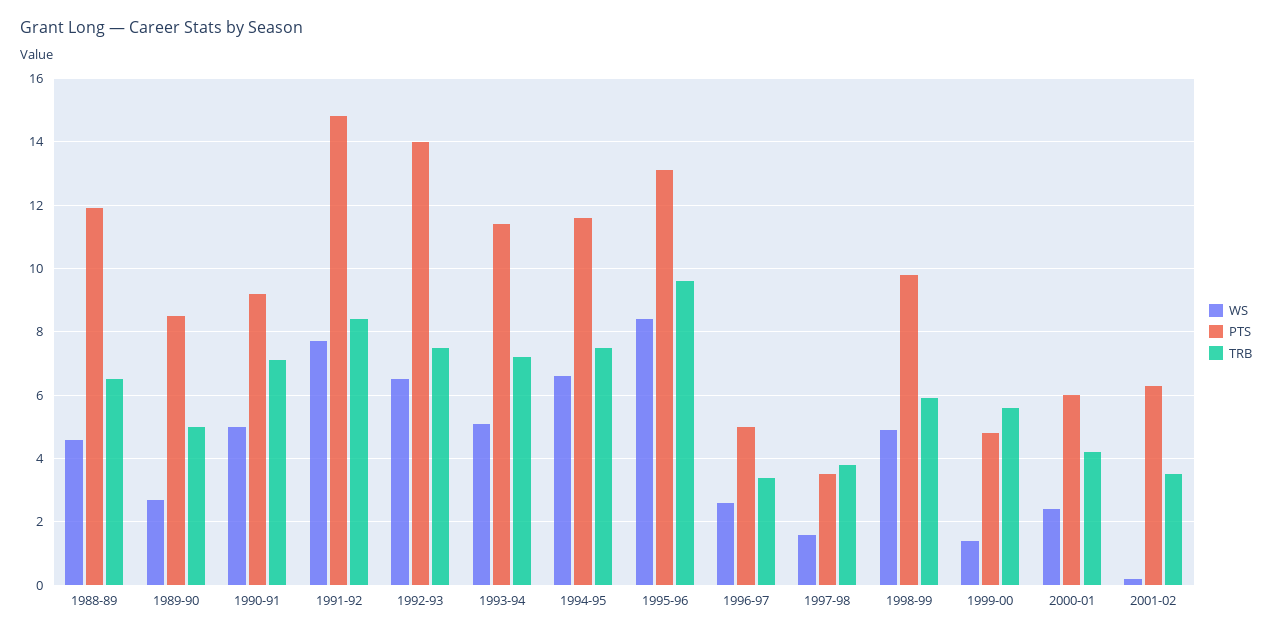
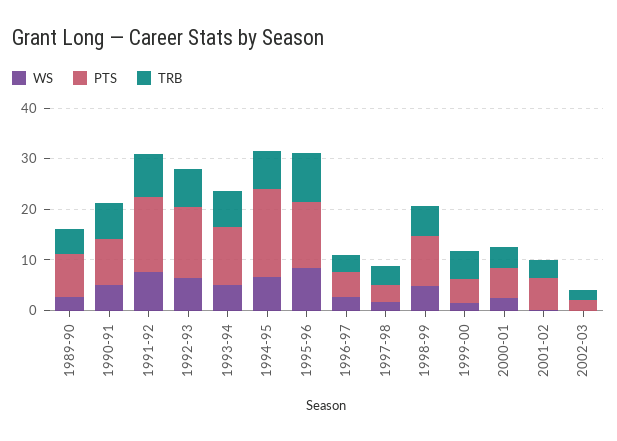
WS, 1988-89: 4.5 -> none
PTS, 1988-89: 12 -> none
TRB, 1988-89: 6.5 -> none
PTS, 1994-95: 11.5 -> 18
WS, 2002-03: none -> 0
PTS, 2002-03: none -> 2
TRB, 2002-03: none -> 2

